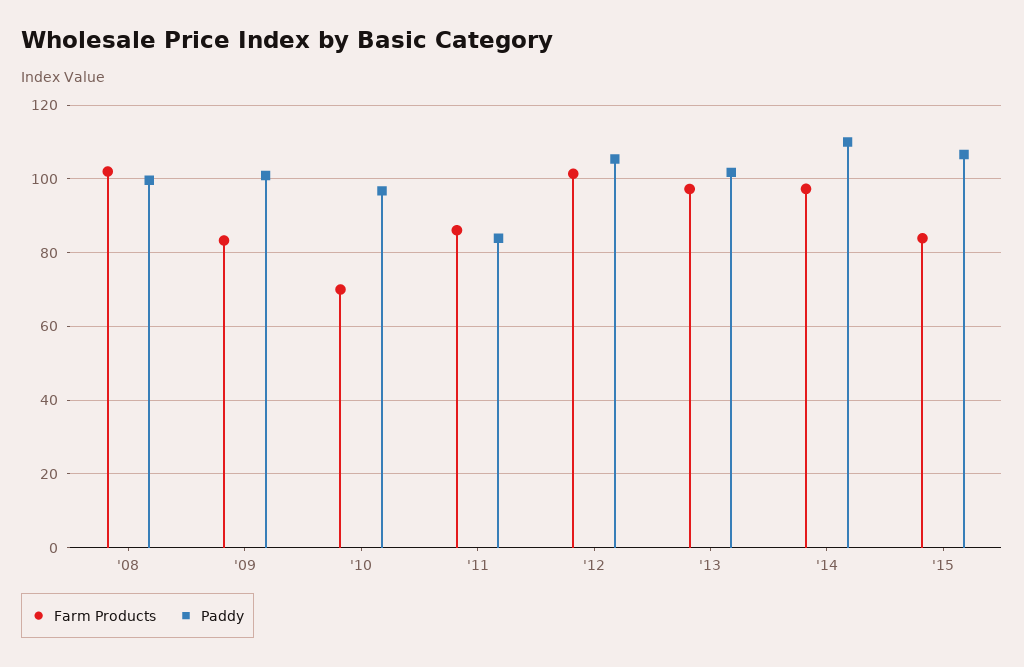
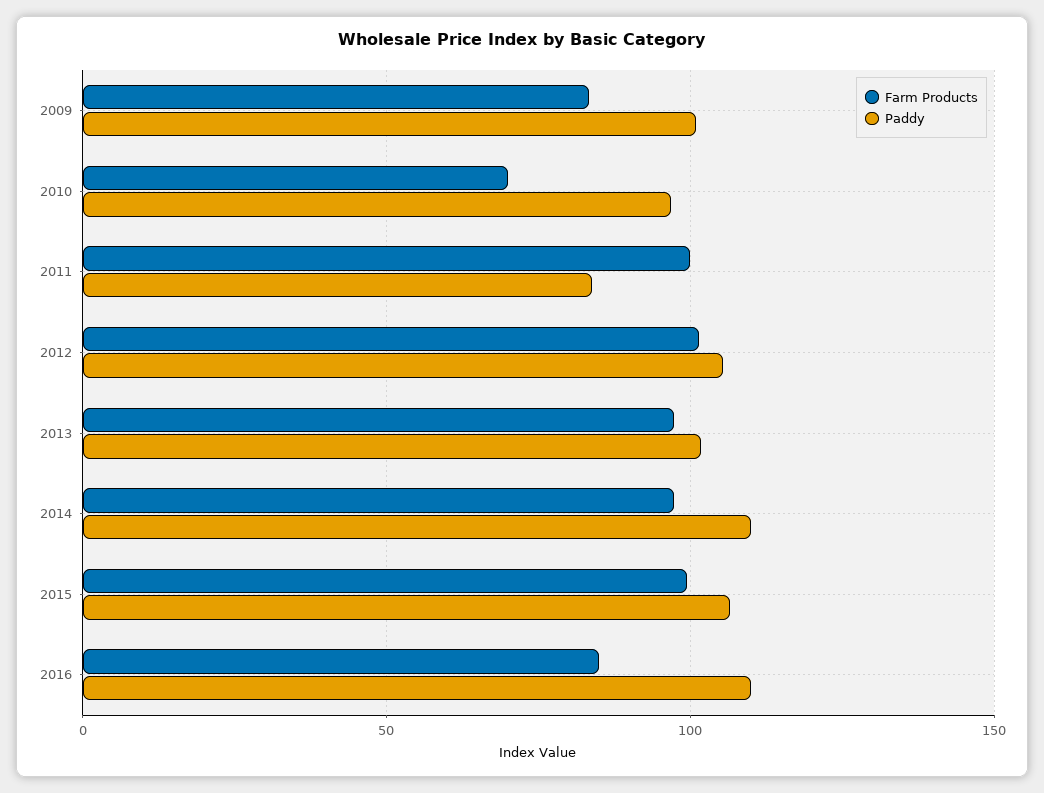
Farm Products, '08: 102 -> none
Paddy, '08: 100 -> none
Farm Products, '11: 86 -> 100
Farm Products, '15: 84 -> 100
Farm Products, 2016: none -> 85
Paddy, 2016: none -> 110

